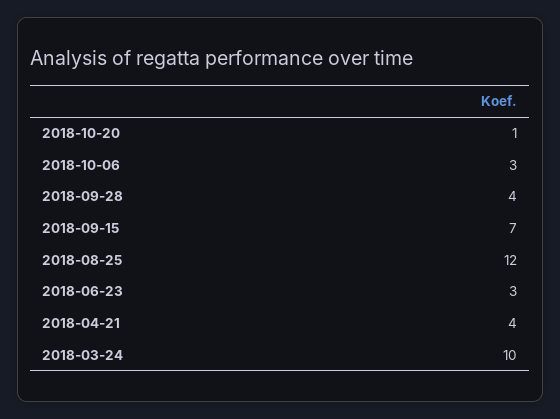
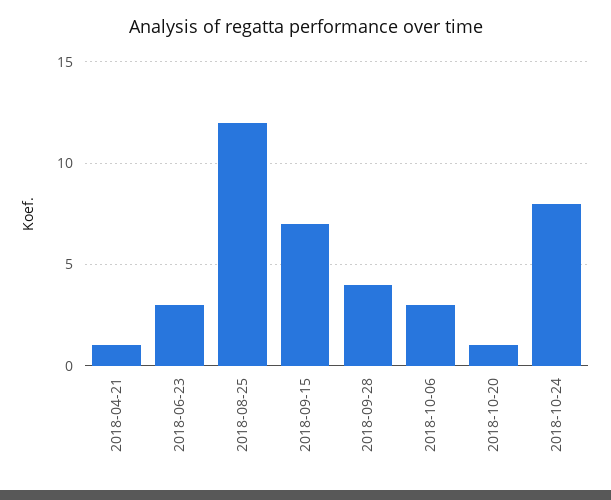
2018-04-21: 4 -> 1
2018-03-24: 10 -> none
2018-10-24: none -> 8

